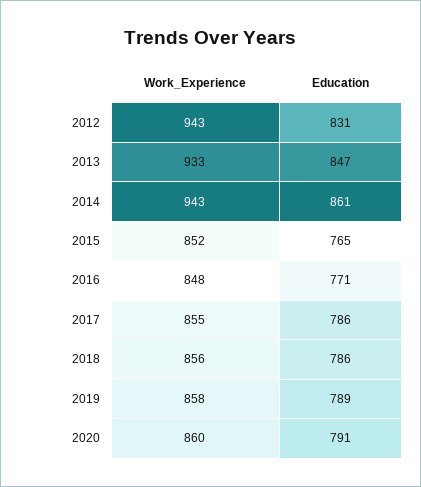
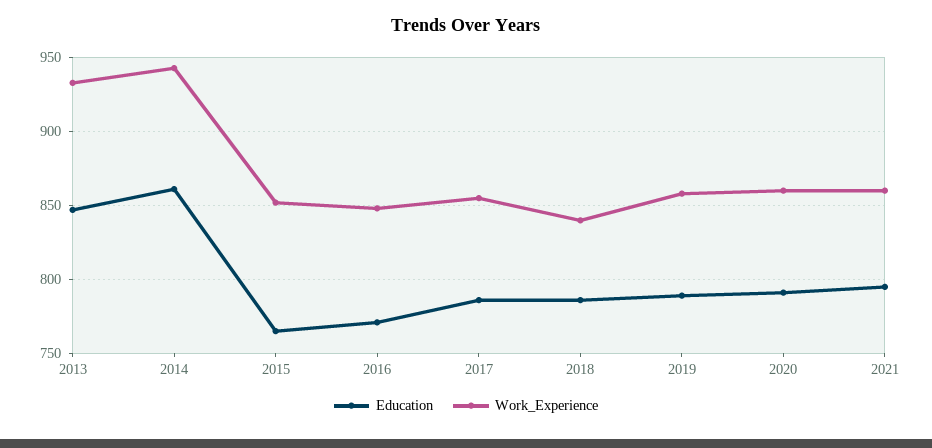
Work_Experience, 2012: 943 -> none
Education, 2012: 831 -> none
Work_Experience, 2018: 856 -> 840
Education, 2021: none -> 795
Work_Experience, 2021: none -> 860

